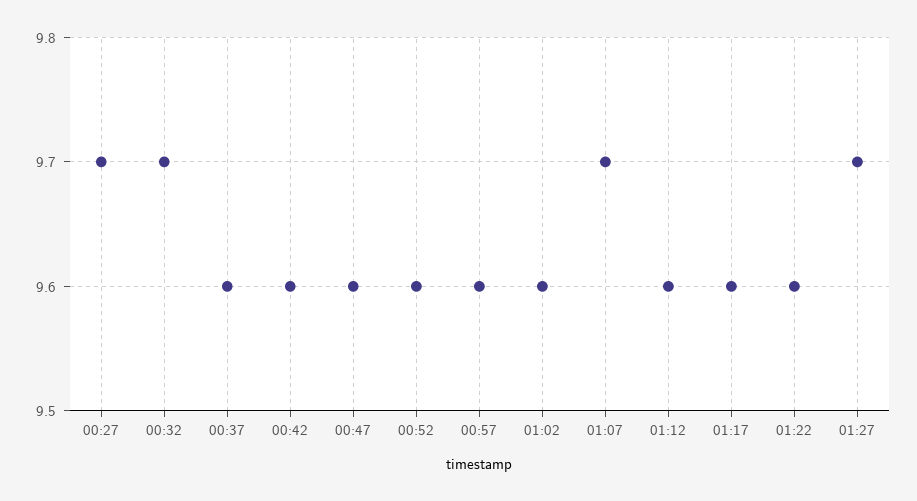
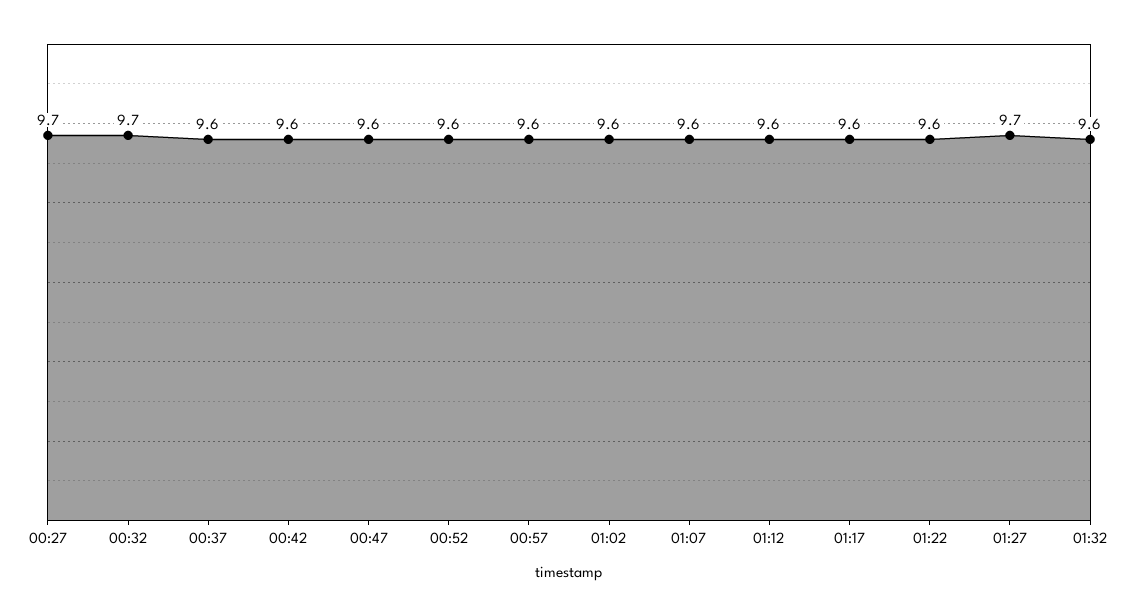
01:07: 9.7 -> 9.6
01:32: none -> 9.6

